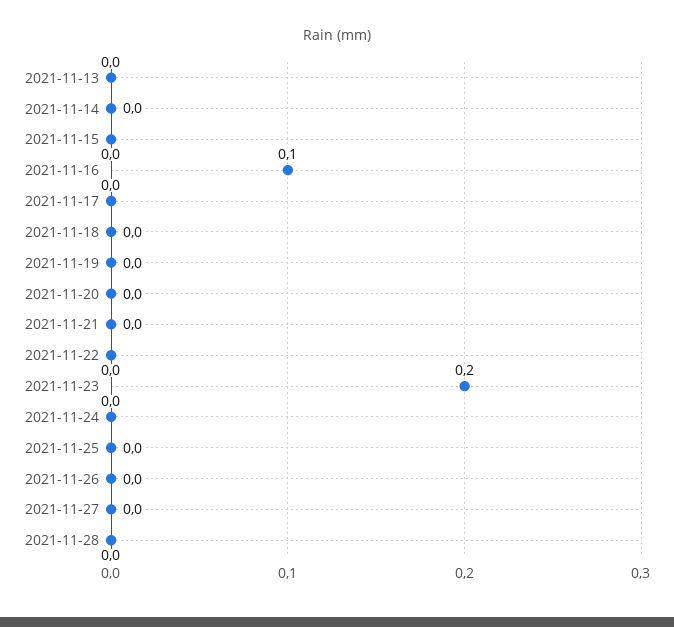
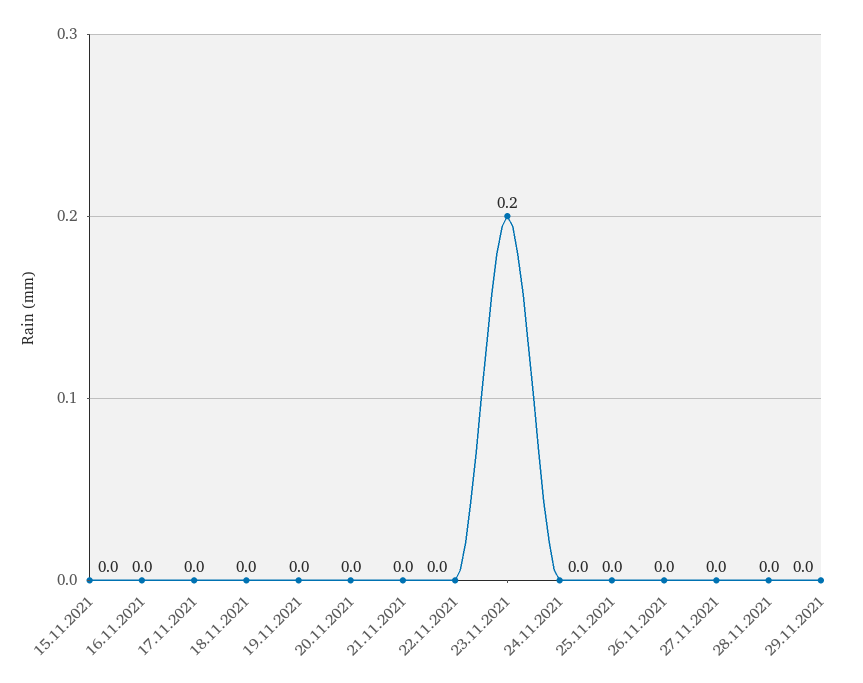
2021-11-13: 0 -> none
2021-11-14: 0 -> none
2021-11-16: 0.1 -> 0
29.11.2021: none -> 0

